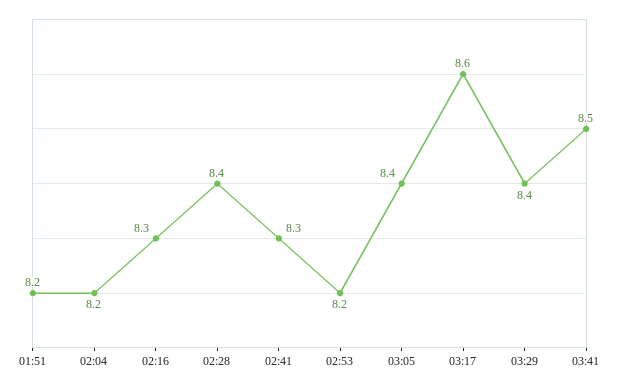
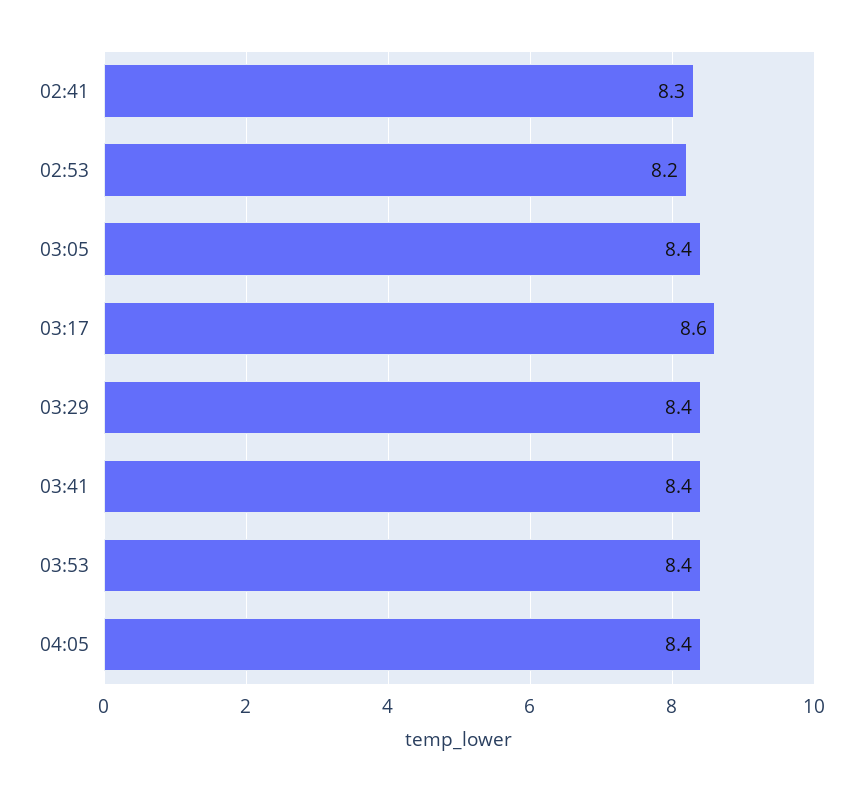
01:51: 8.2 -> none
02:04: 8.2 -> none
02:16: 8.3 -> none
02:28: 8.4 -> none
03:41: 8.5 -> 8.4
03:53: none -> 8.4
04:05: none -> 8.4

